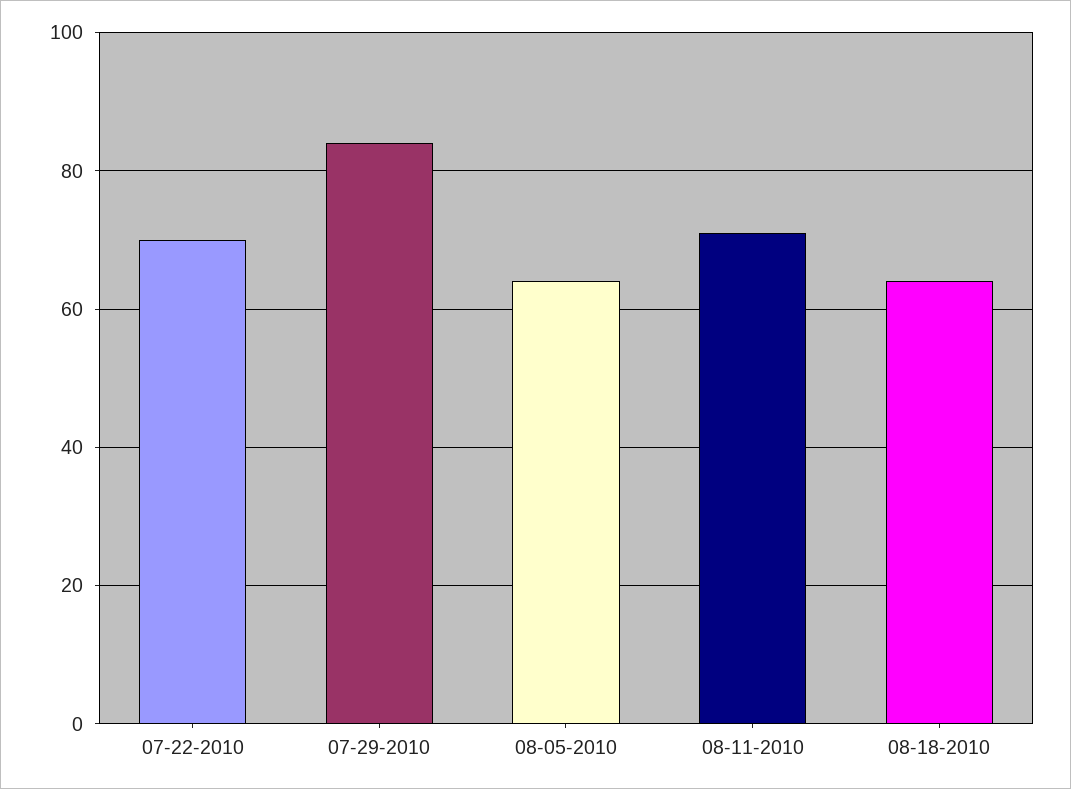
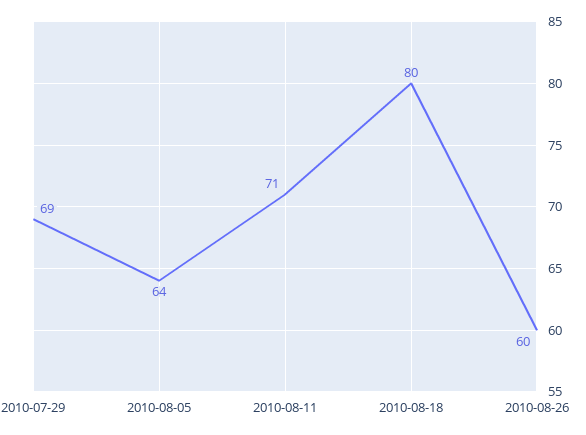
07-22-2010: 70 -> none
07-29-2010: 85 -> 69
08-18-2010: 65 -> 80
2010-08-26: none -> 60

